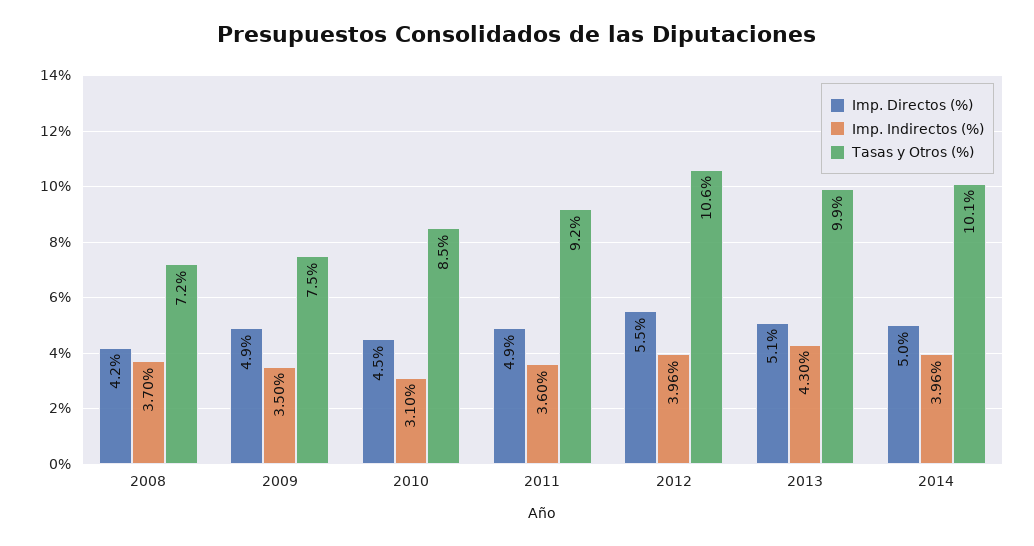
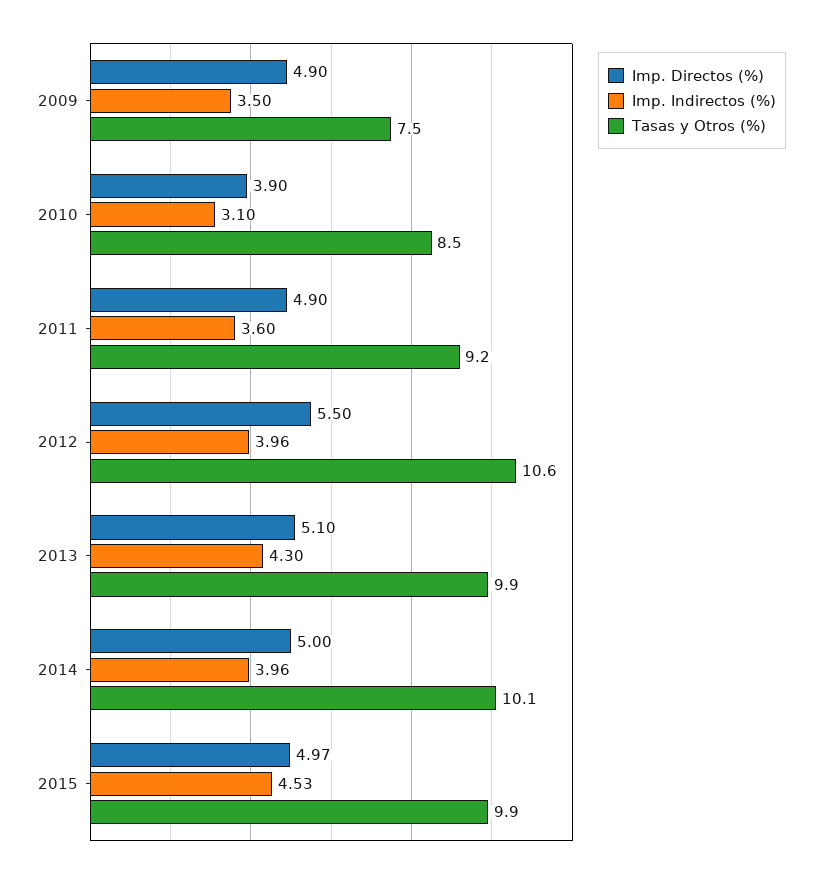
Imp. Directos (%), 2008: 4.2 -> none
Imp. Indirectos (%), 2008: 3.7 -> none
Tasas y Otros (%), 2008: 7.2 -> none
Imp. Directos (%), 2010: 4.5 -> 3.9
Imp. Directos (%), 2015: none -> 4.97
Imp. Indirectos (%), 2015: none -> 4.53
Tasas y Otros (%), 2015: none -> 9.9

